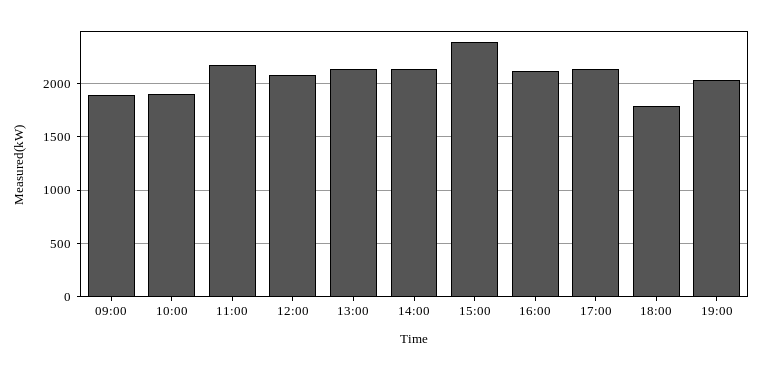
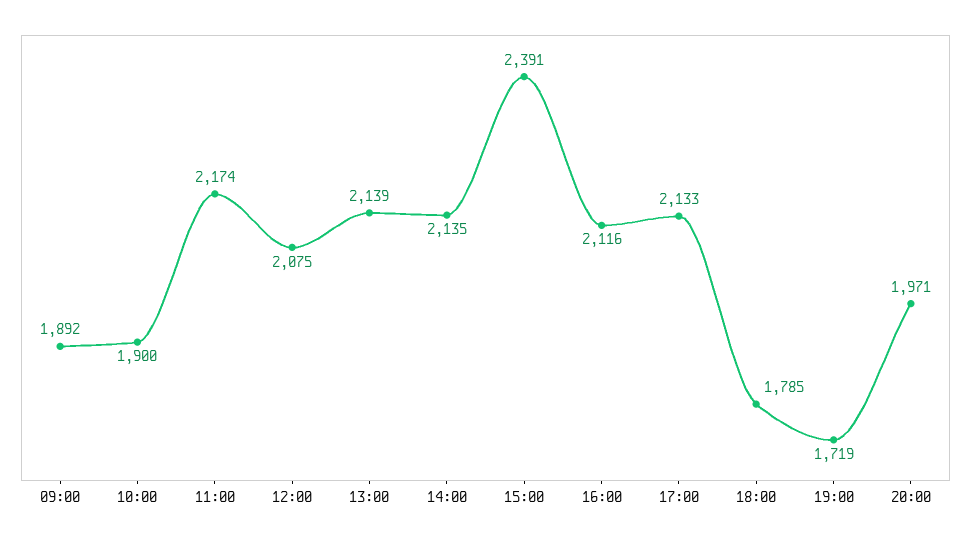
19:00: 2000 -> 1719
20:00: none -> 1971

